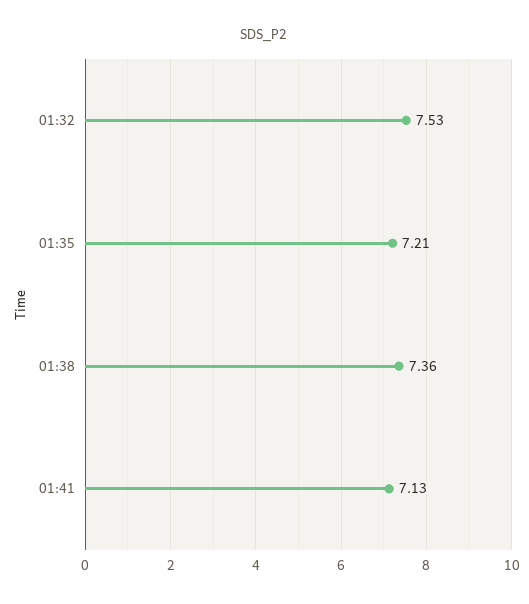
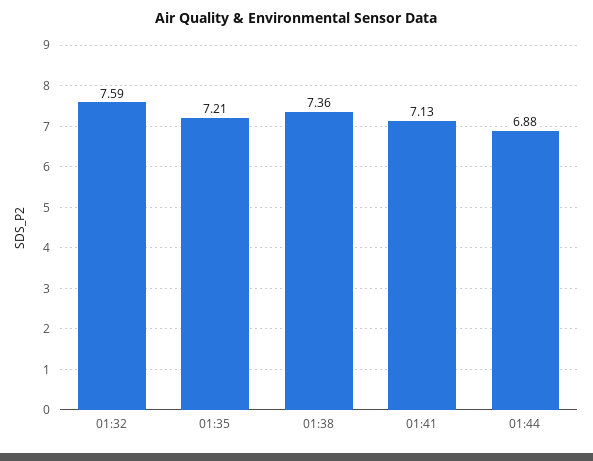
01:32: 7.53 -> 7.59
01:44: none -> 6.88

